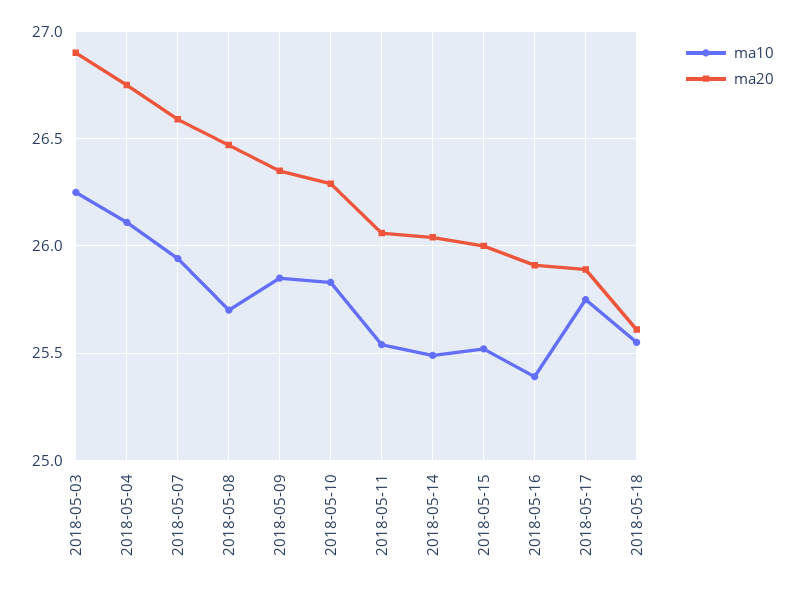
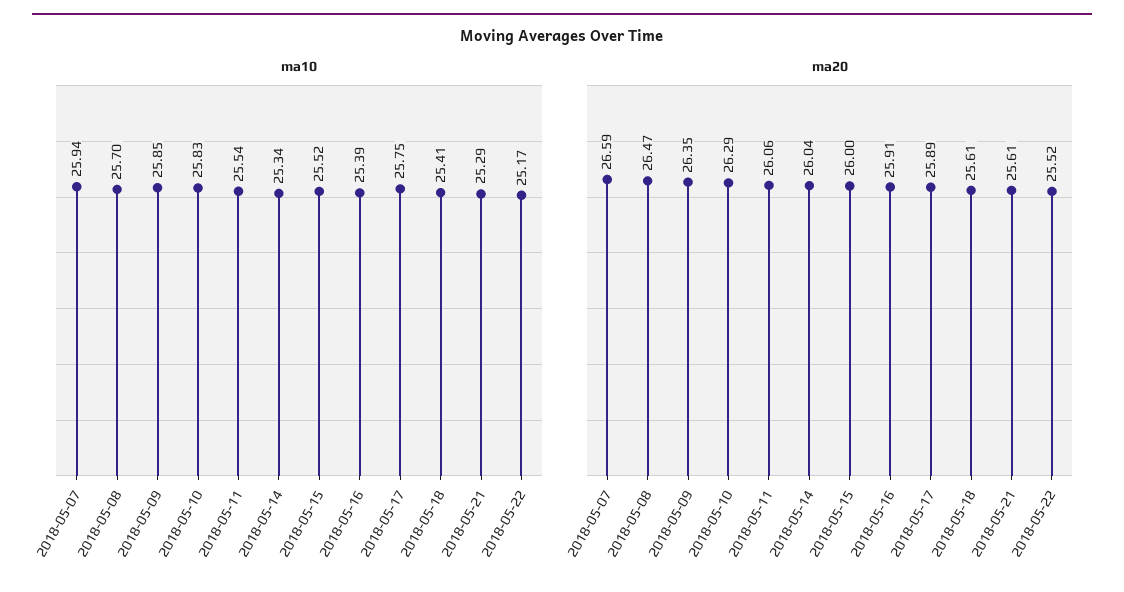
ma10, 2018-05-03: 26.25 -> none
ma20, 2018-05-03: 26.9 -> none
ma10, 2018-05-04: 26.1 -> none
ma20, 2018-05-04: 26.75 -> none
ma10, 2018-05-14: 25.5 -> 25.34
ma10, 2018-05-18: 25.55 -> 25.41
ma10, 2018-05-21: none -> 25.29
ma10, 2018-05-22: none -> 25.17
ma20, 2018-05-21: none -> 25.61
ma20, 2018-05-22: none -> 25.52

